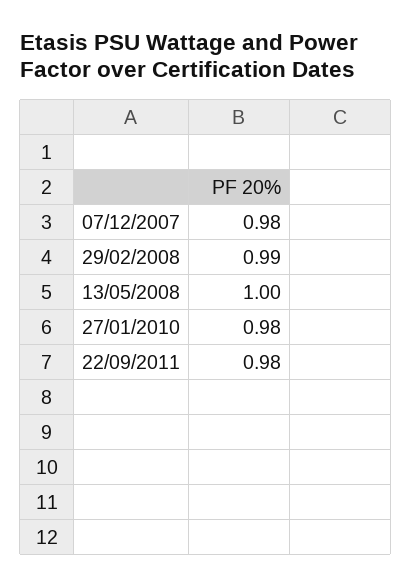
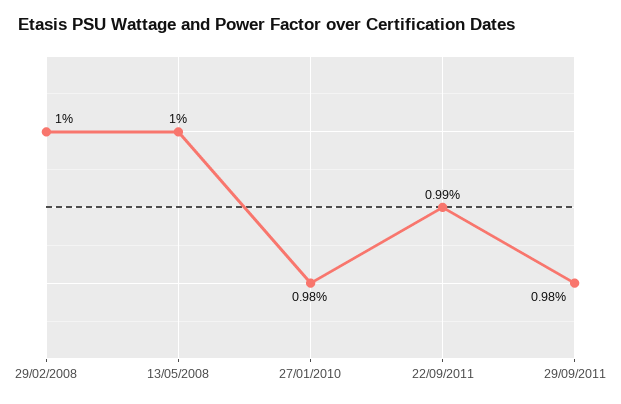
07/12/2007: 0.98 -> none
29/02/2008: 0.99 -> 1
22/09/2011: 0.98 -> 0.99
29/09/2011: none -> 0.98

